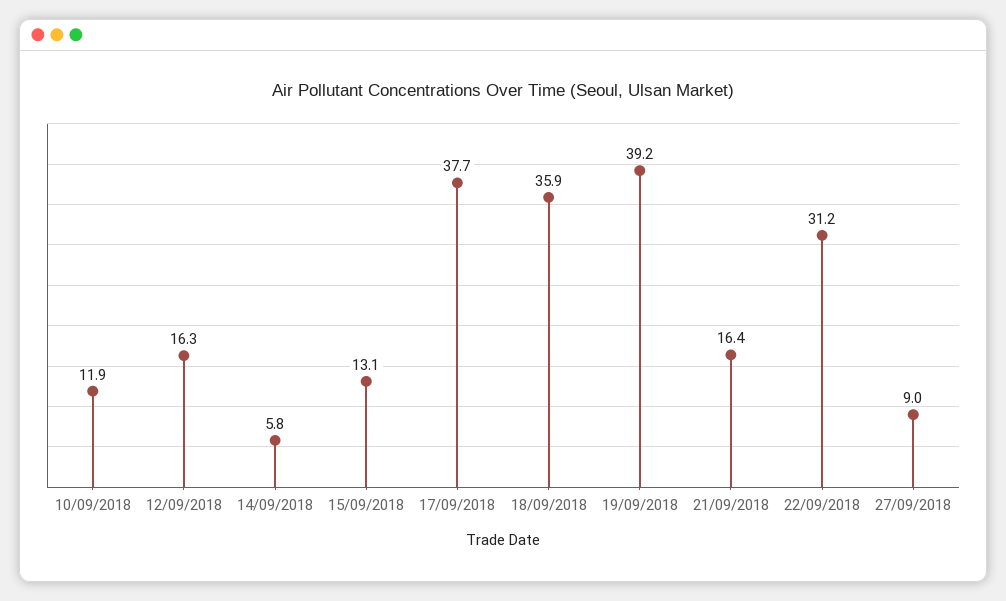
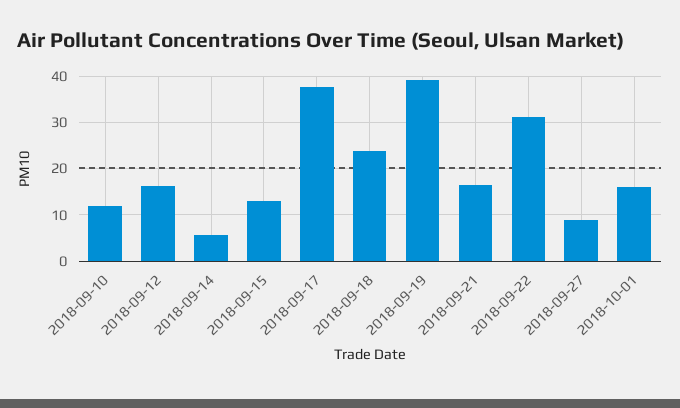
18/09/2018: 35.9 -> 24
2018-10-01: none -> 16

